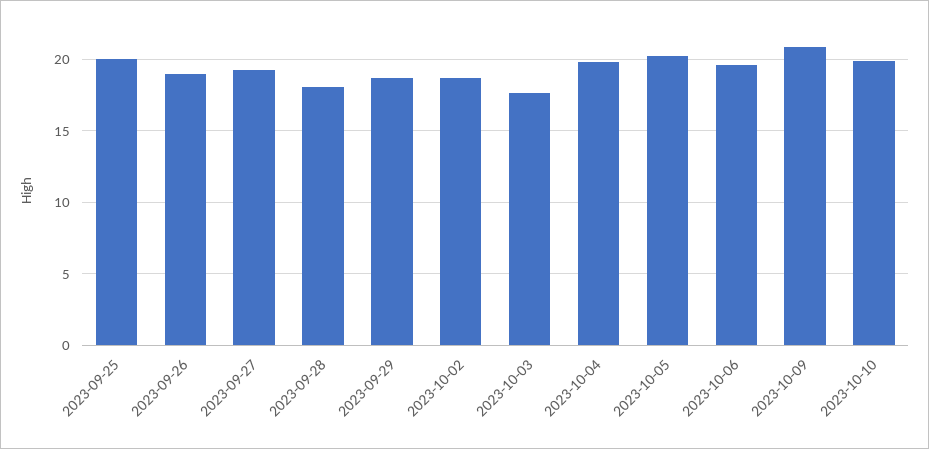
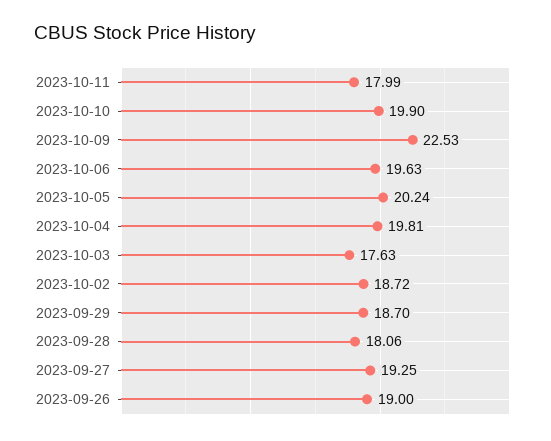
2023-09-25: 20 -> none
2023-10-09: 21 -> 22.53
2023-10-11: none -> 17.99

